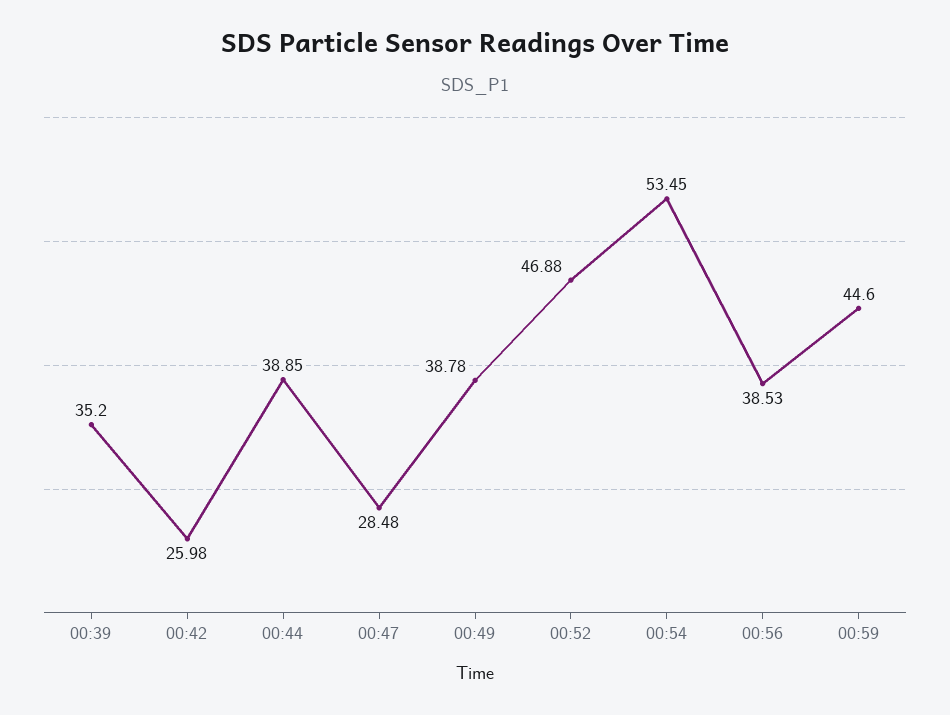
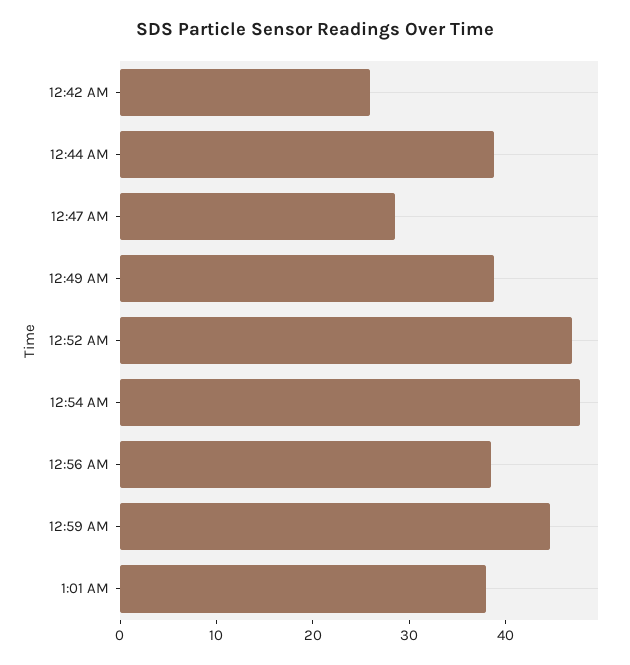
00:39: 35.2 -> none
00:54: 53.45 -> 48
1:01 AM: none -> 38

